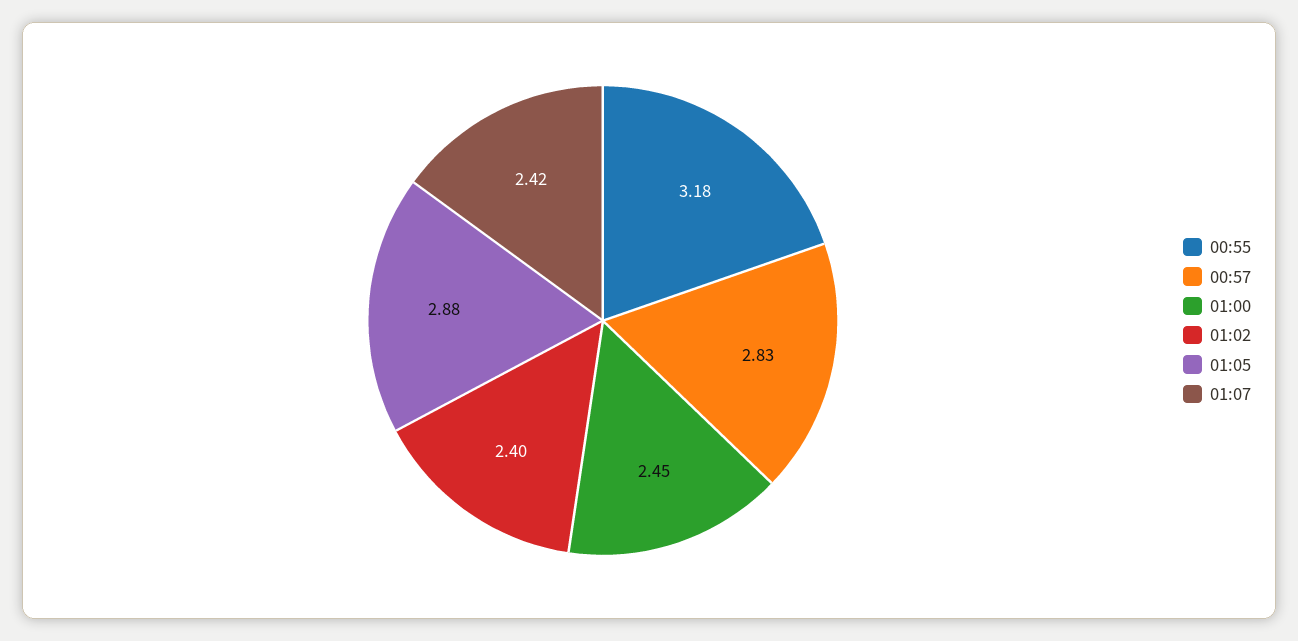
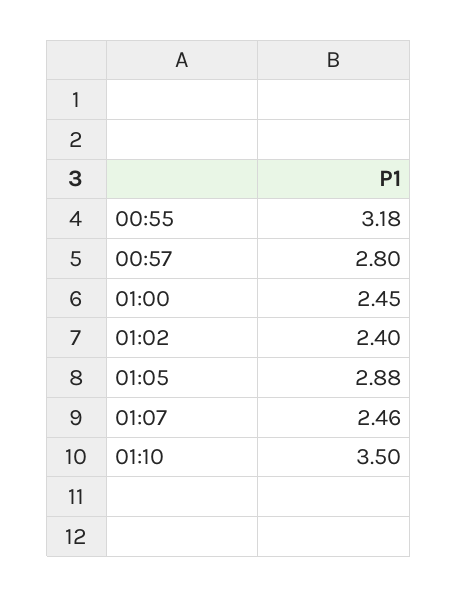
00:57: 2.83 -> 2.8
01:07: 2.42 -> 2.46
01:10: none -> 3.5

